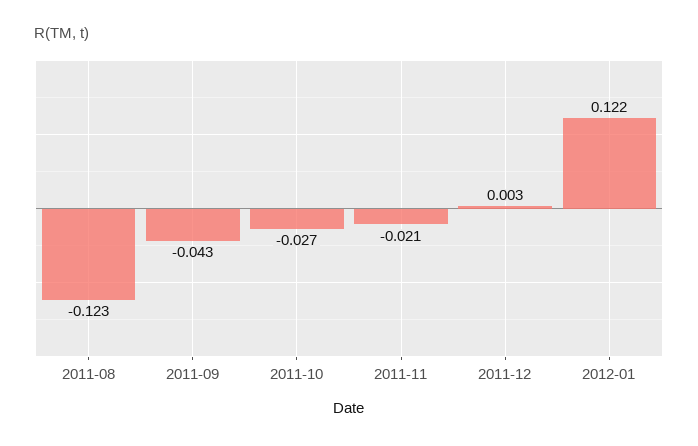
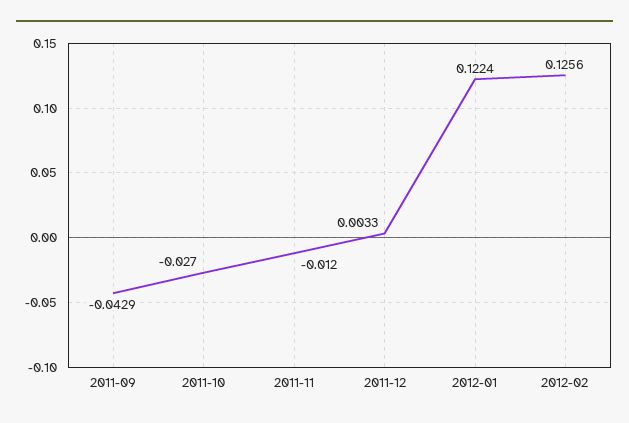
2011-08: -0.123 -> none
2011-11: -0.021 -> -0.012
2012-02: none -> 0.1256

